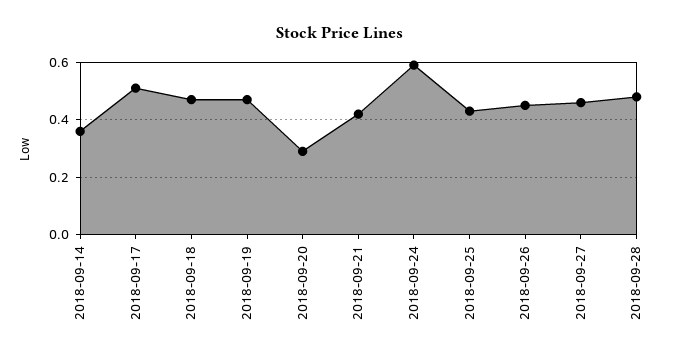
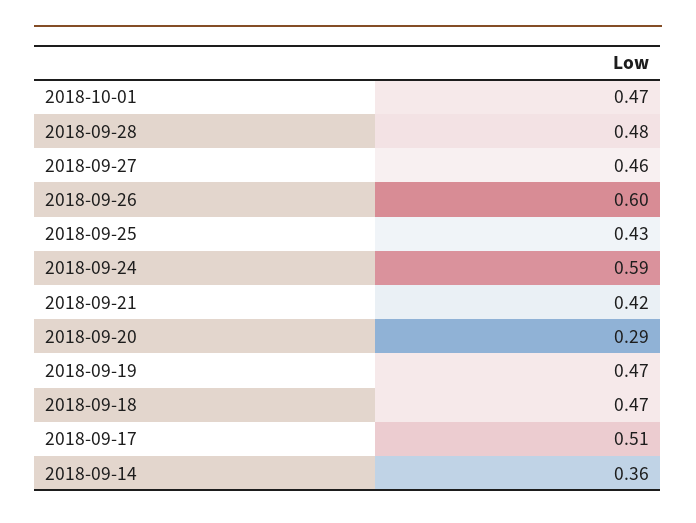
2018-09-26: 0.45 -> 0.6
2018-10-01: none -> 0.47

